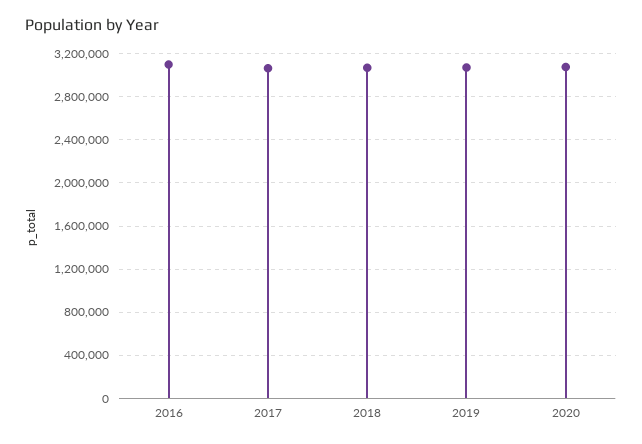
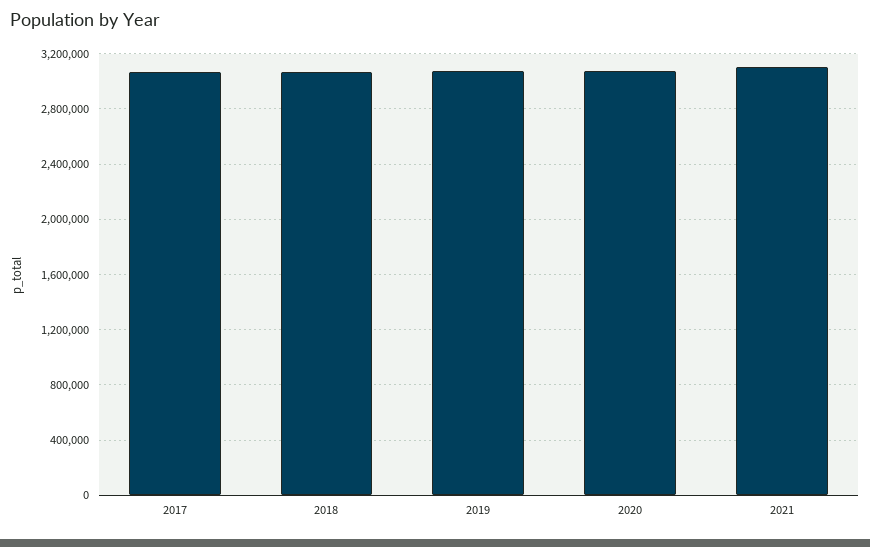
2016: 3100000 -> none
2021: none -> 3100000

